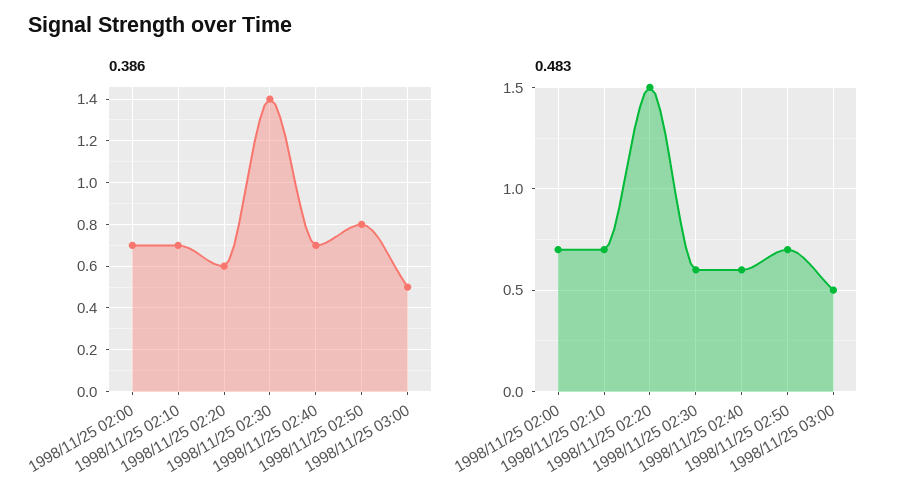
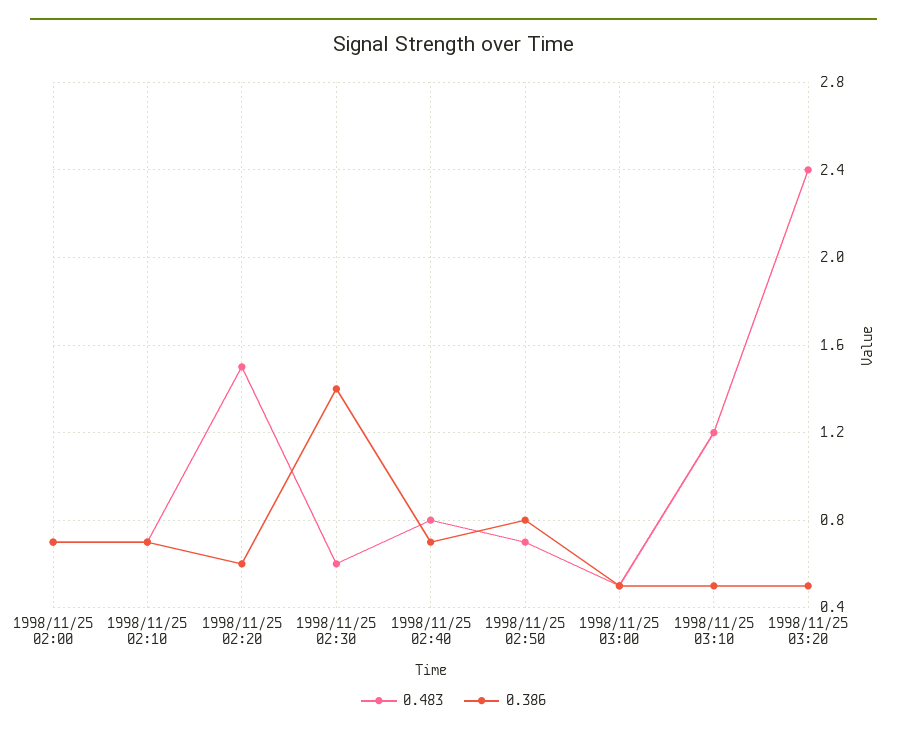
0.483, 1998/11/25 02:40: 0.6 -> 0.8
0.483, 1998/11/25 03:10: none -> 1.2
0.386, 1998/11/25 03:10: none -> 0.5
0.483, 1998/11/25 03:20: none -> 2.4
0.386, 1998/11/25 03:20: none -> 0.5

